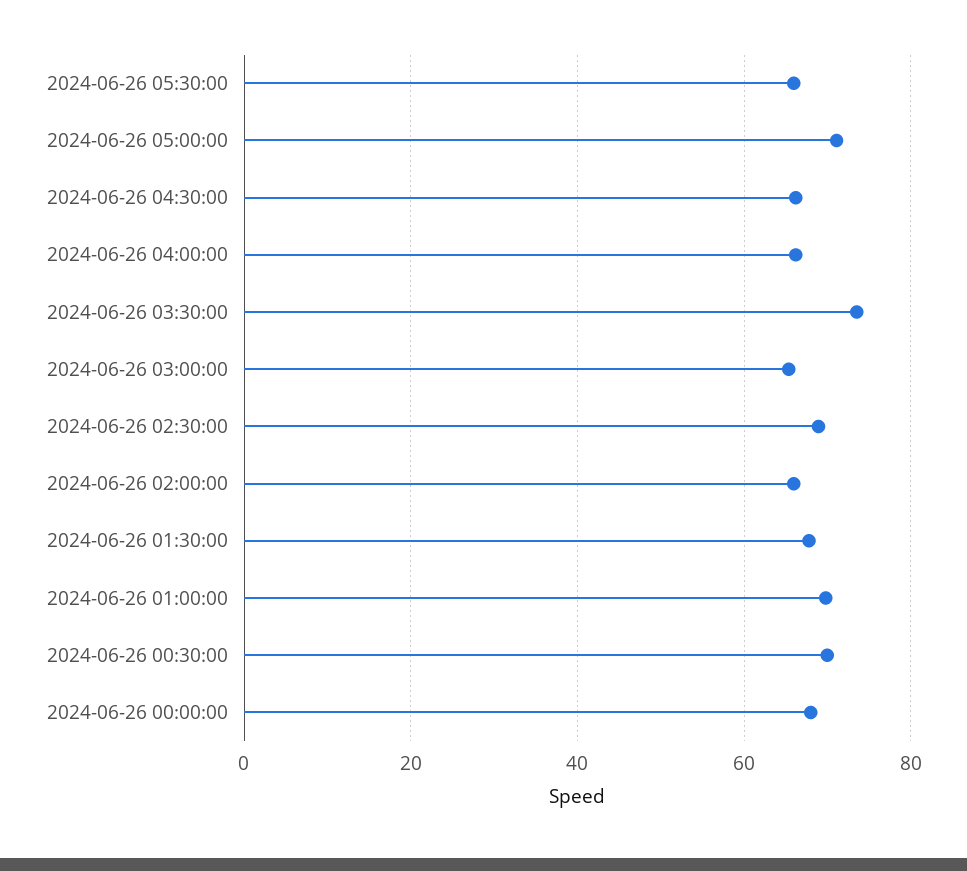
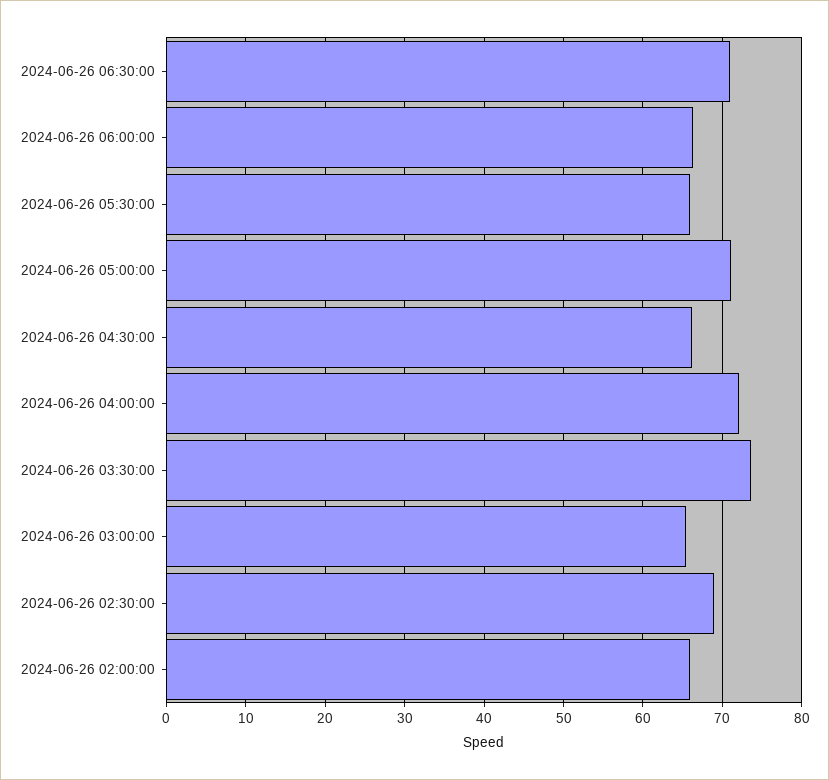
2024-06-26 04:00:00: 66 -> 72
2024-06-26 01:30:00: 68 -> none
2024-06-26 01:00:00: 70 -> none
2024-06-26 00:30:00: 70 -> none
2024-06-26 00:00:00: 68 -> none
2024-06-26 06:30:00: none -> 71
2024-06-26 06:00:00: none -> 66

